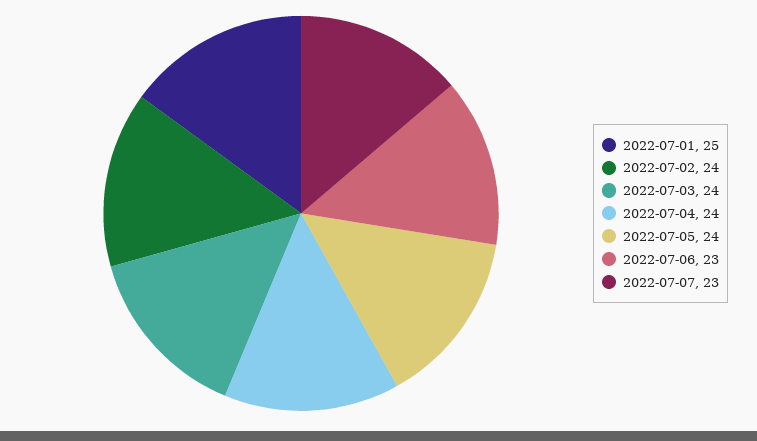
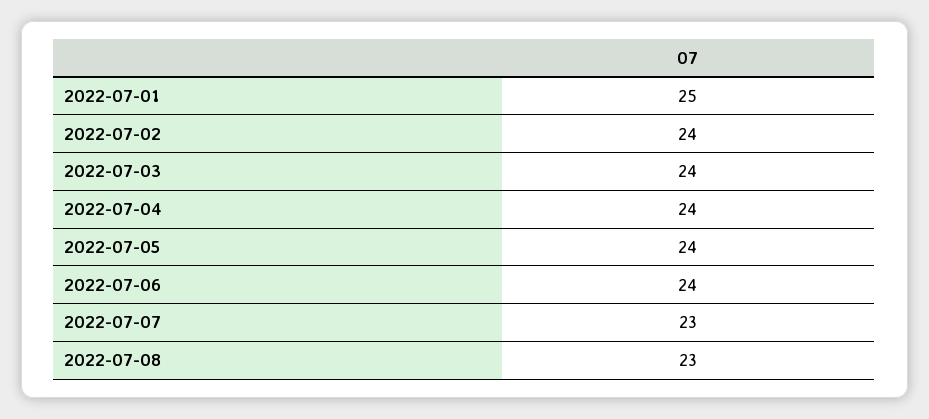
2022-07-06: 23 -> 24
2022-07-08: none -> 23

